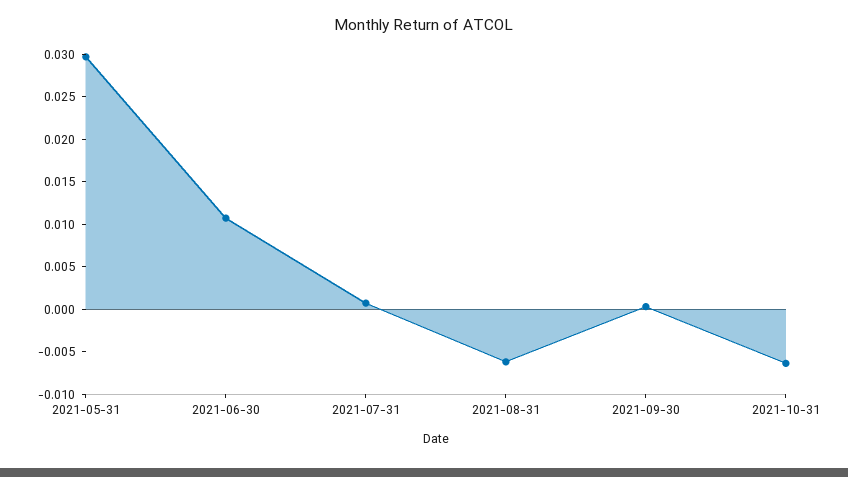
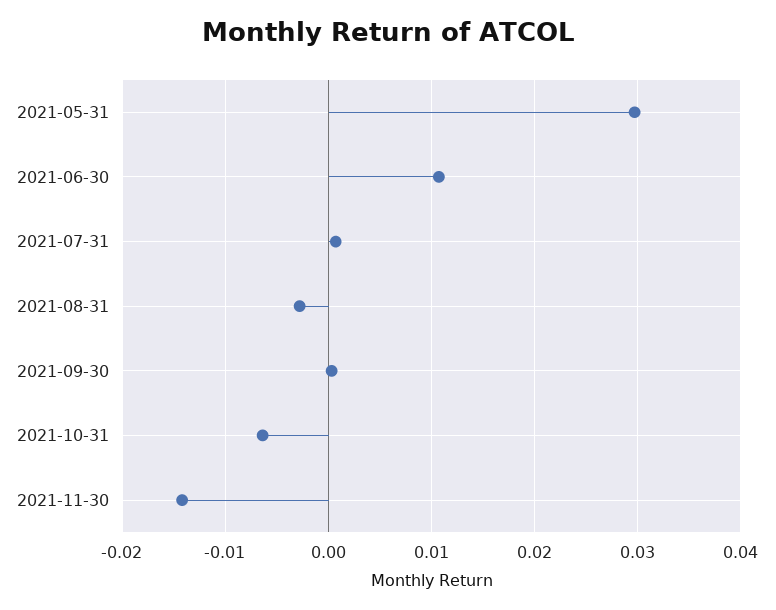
2021-08-31: -0.006 -> -0.003
2021-11-30: none -> -0.014

